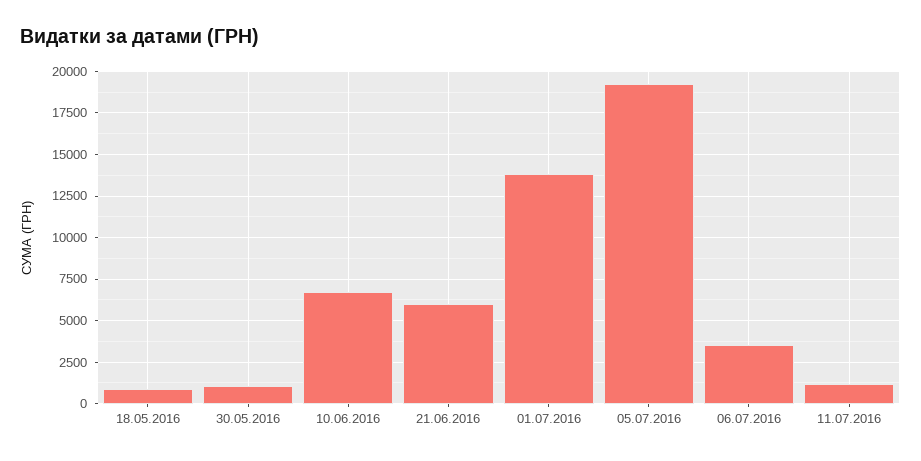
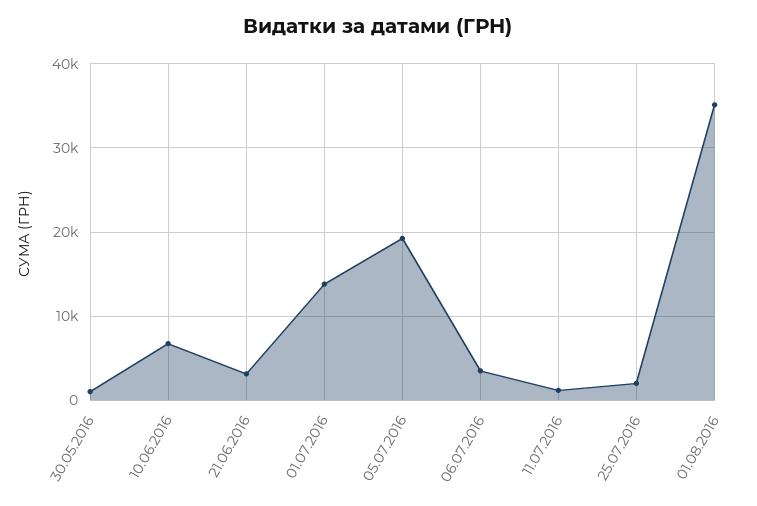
18.05.2016: 1000 -> none
21.06.2016: 6000 -> 3000
25.07.2016: none -> 2000
01.08.2016: none -> 35000

